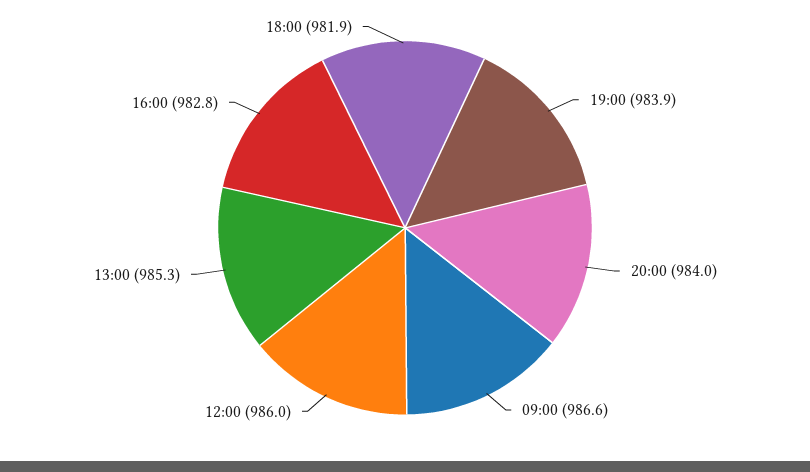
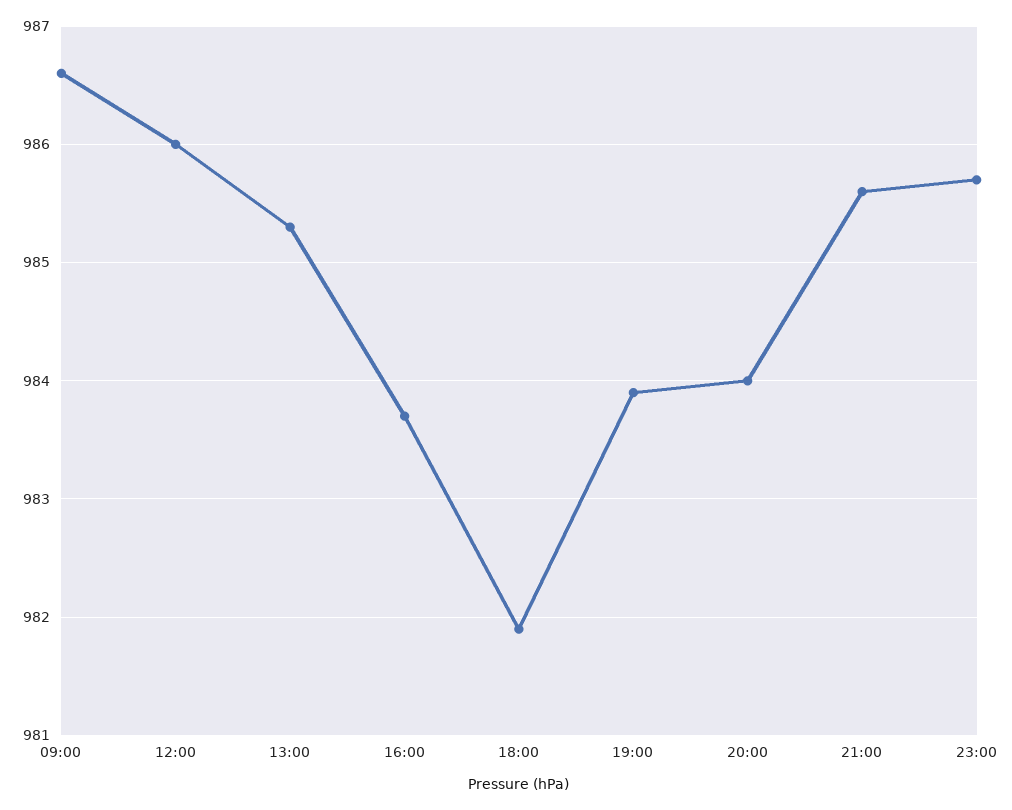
16:00: 982.8 -> 983.7
21:00: none -> 985.6
23:00: none -> 985.7

